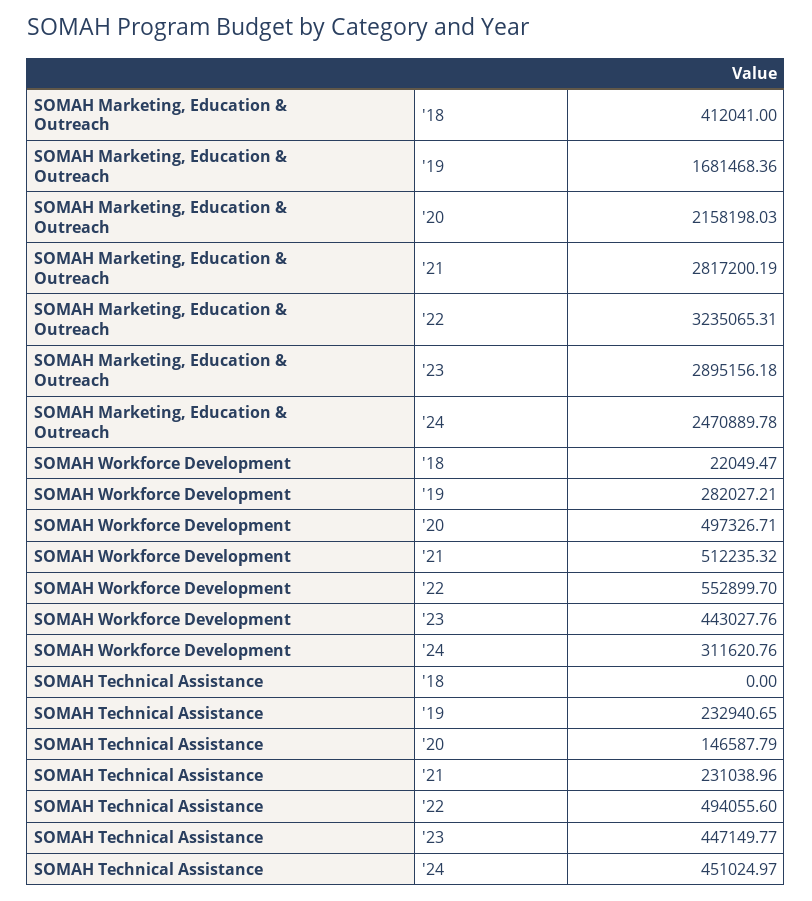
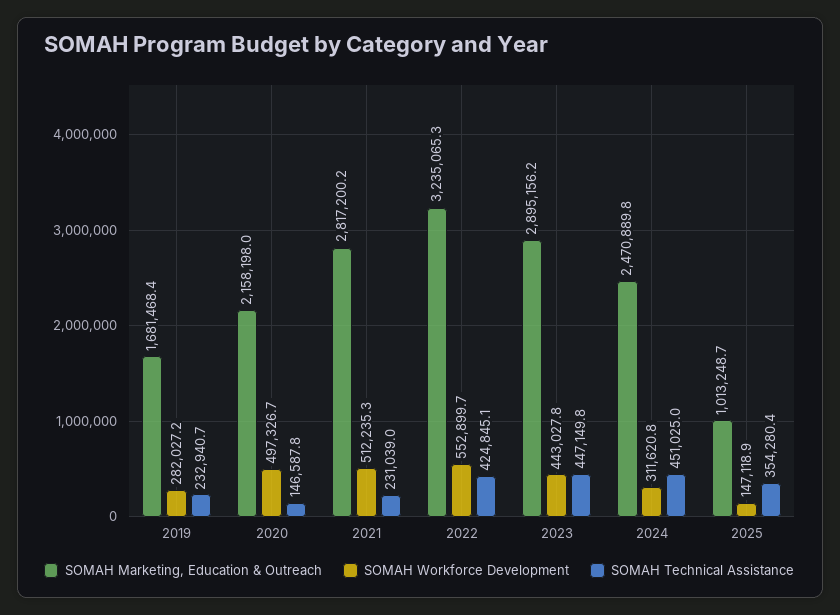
SOMAH Marketing, Education & Outreach, '18: 412041 -> none
SOMAH Workforce Development, '18: 22049.47 -> none
SOMAH Technical Assistance, '18: 0 -> none
SOMAH Technical Assistance, '22: 494055.6 -> 424845.1
SOMAH Marketing, Education & Outreach, 2025: none -> 1013248.7
SOMAH Workforce Development, 2025: none -> 147118.9
SOMAH Technical Assistance, 2025: none -> 354280.4

